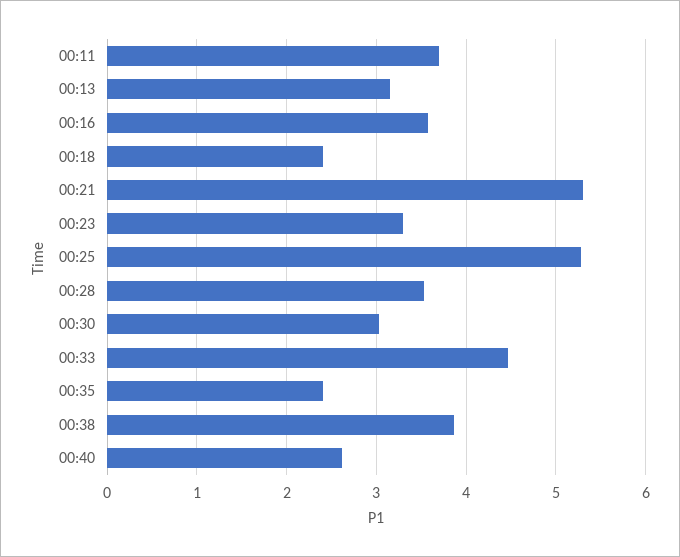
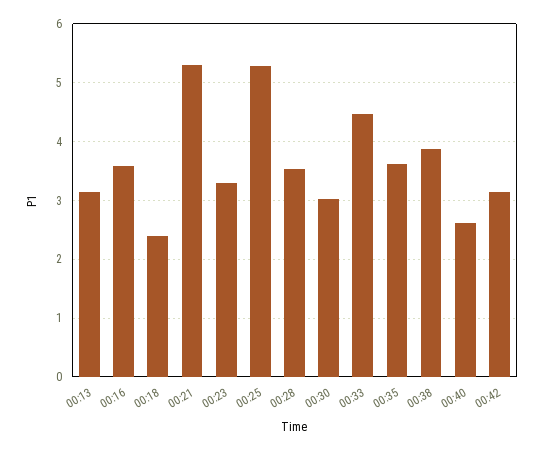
00:11: 3.7 -> none
00:35: 2.4 -> 3.6
00:42: none -> 3.2

